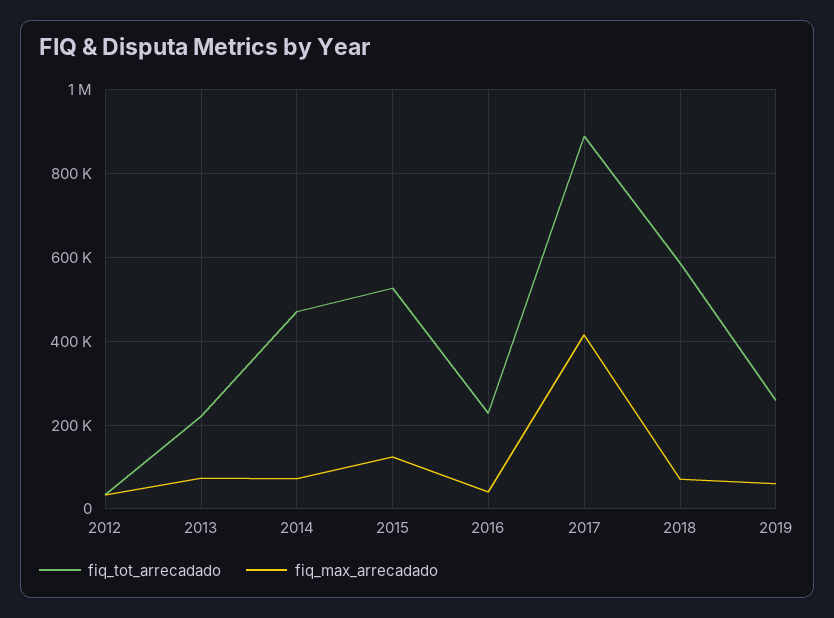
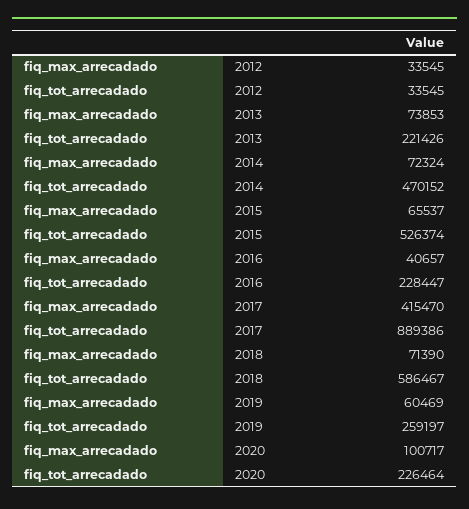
fiq_max_arrecadado, 2015: 120000 -> 65537
fiq_max_arrecadado, 2020: none -> 100717
fiq_tot_arrecadado, 2020: none -> 226464

